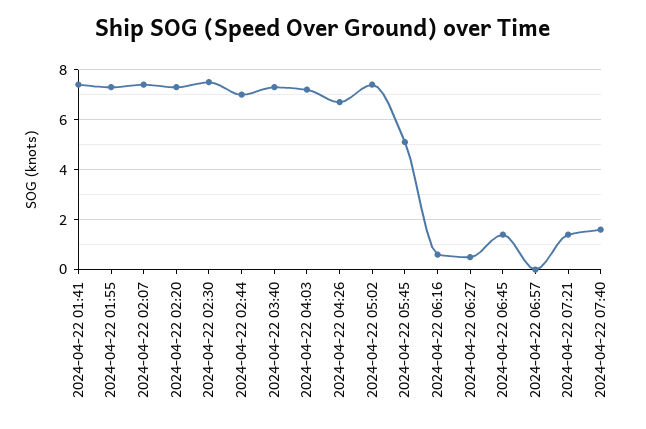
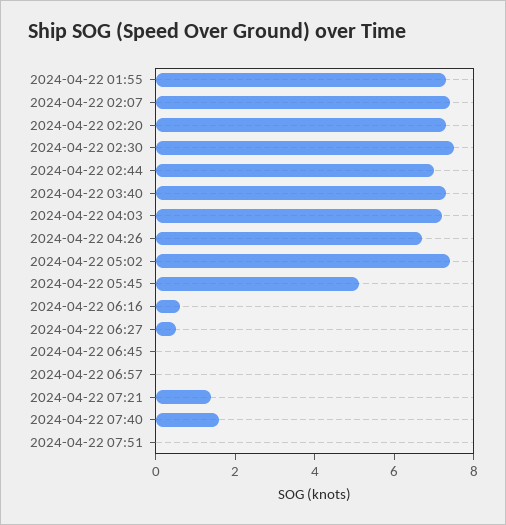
2024-04-22 01:41: 7.5 -> none
2024-04-22 06:45: 1.5 -> 0
2024-04-22 07:51: none -> 0

